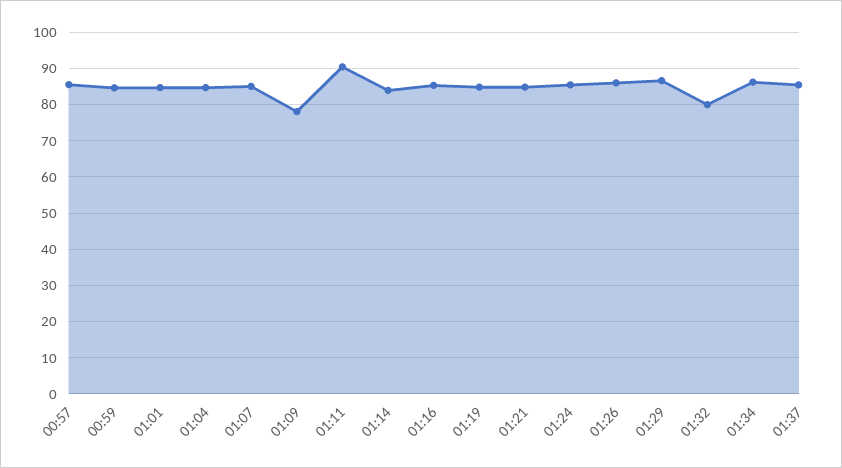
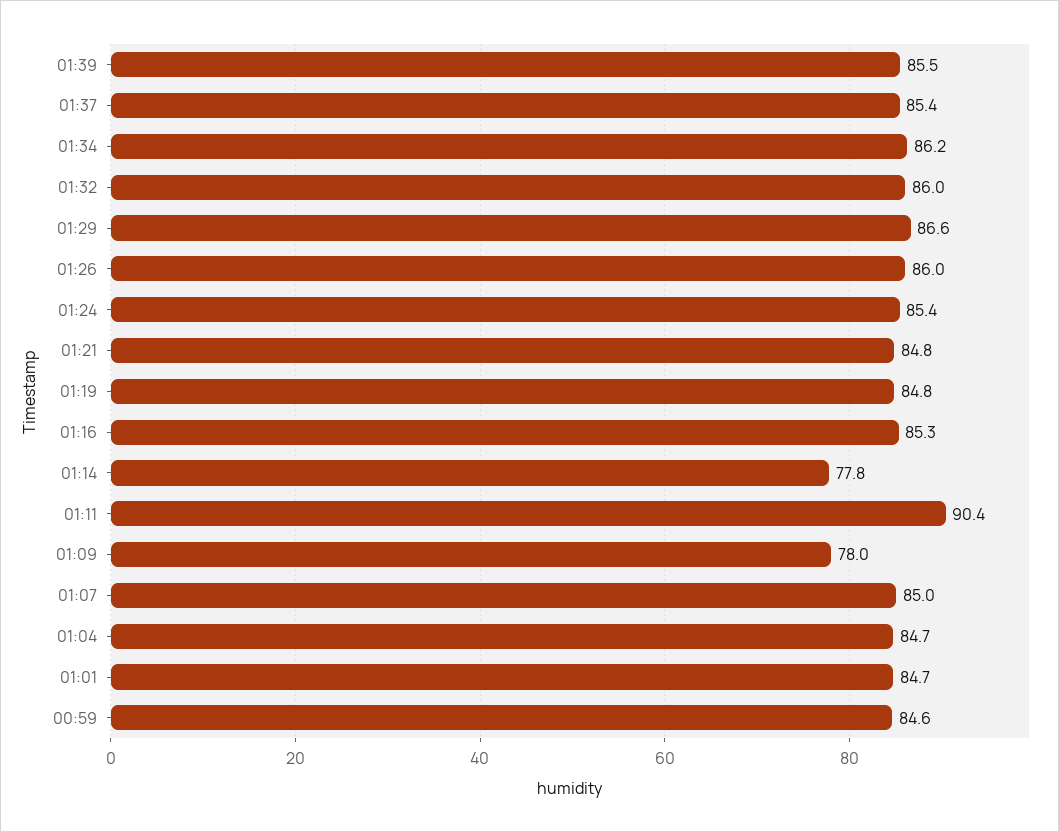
00:57: 86 -> none
01:14: 84 -> 77.8
01:32: 80 -> 86
01:39: none -> 85.5

